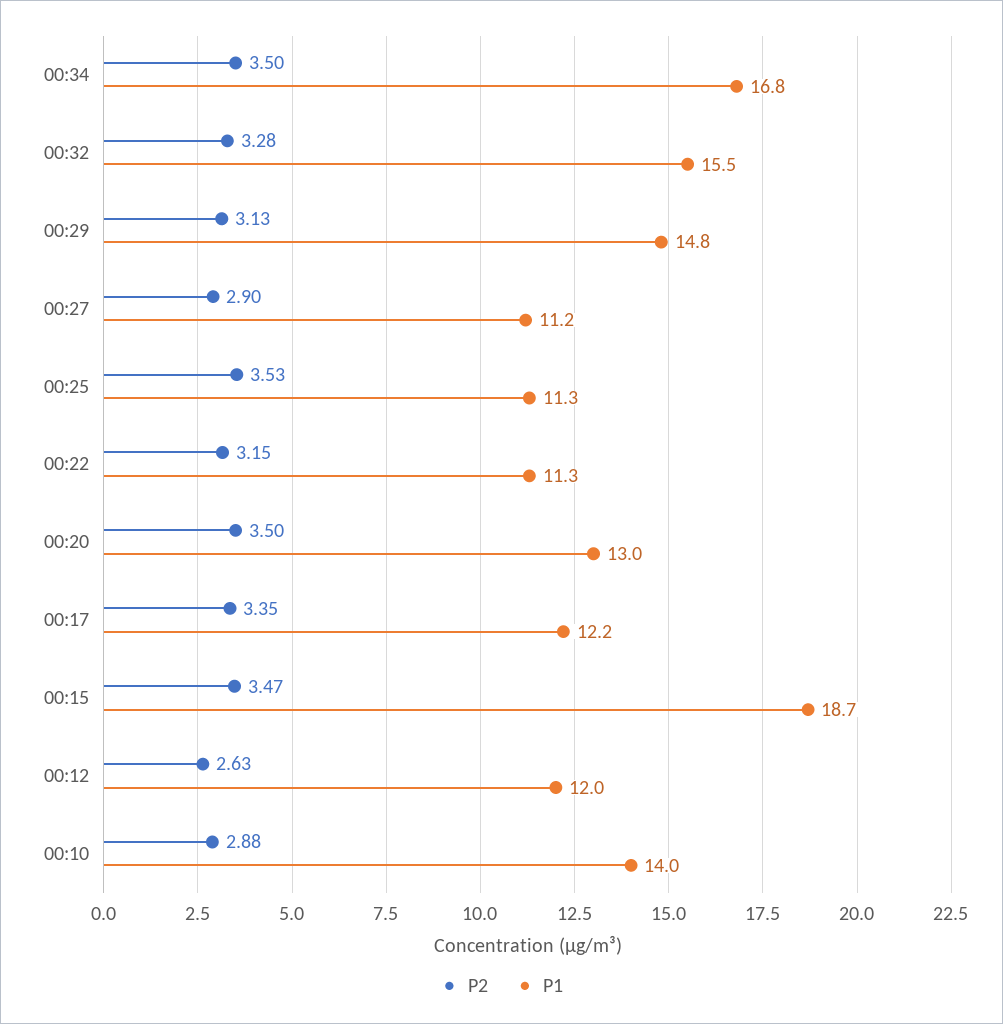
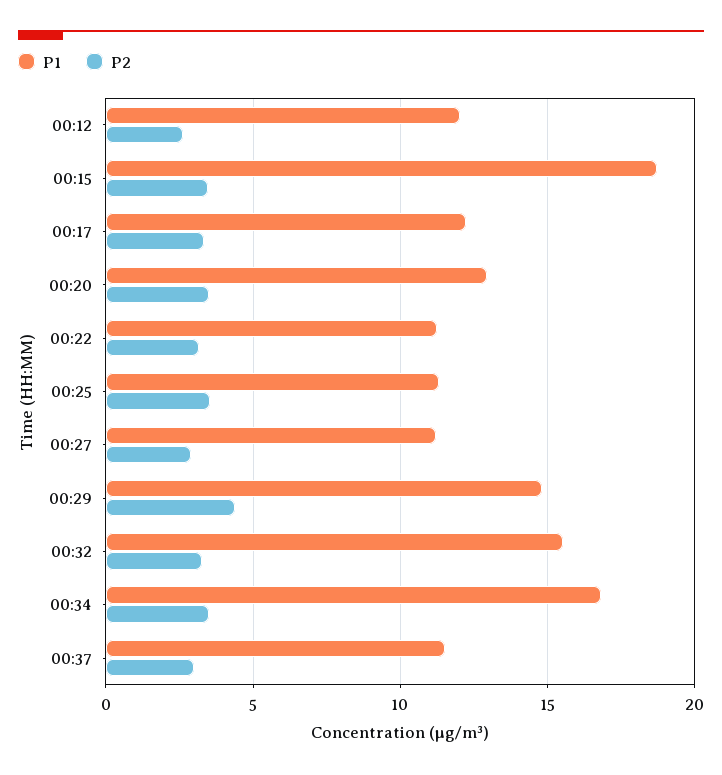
P2, 00:29: 3.13 -> 4.5
P2, 00:10: 2.88 -> none
P1, 00:10: 14 -> none
P1, 00:37: none -> 11.5
P2, 00:37: none -> 3

